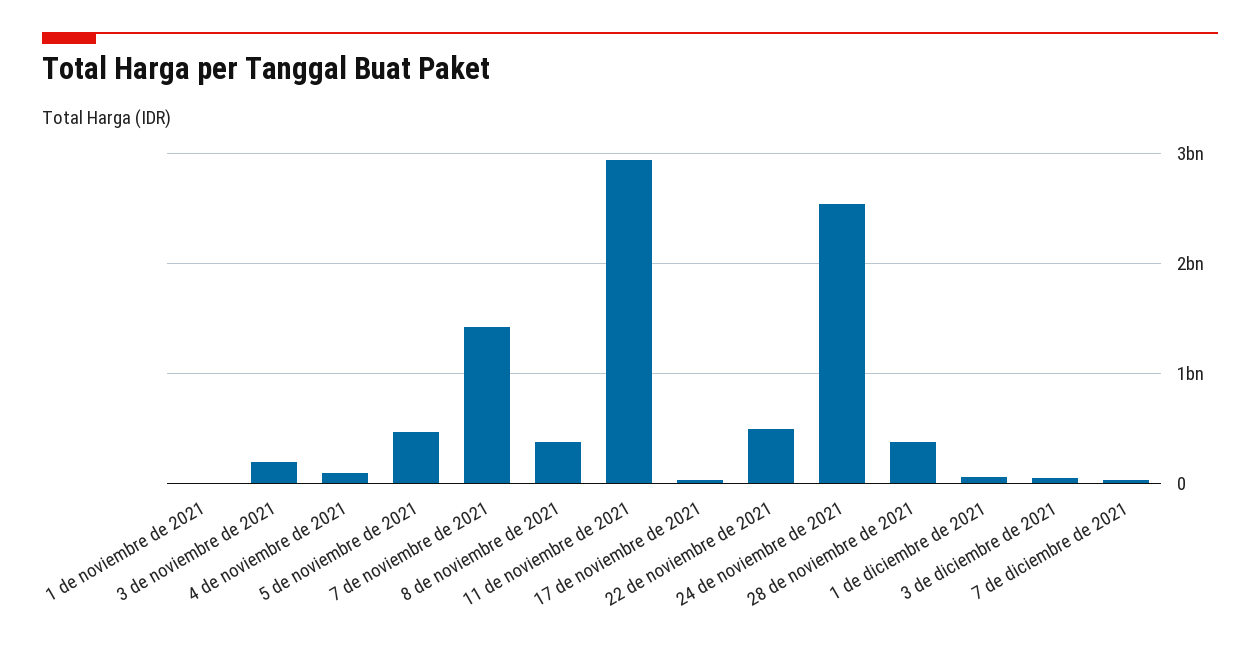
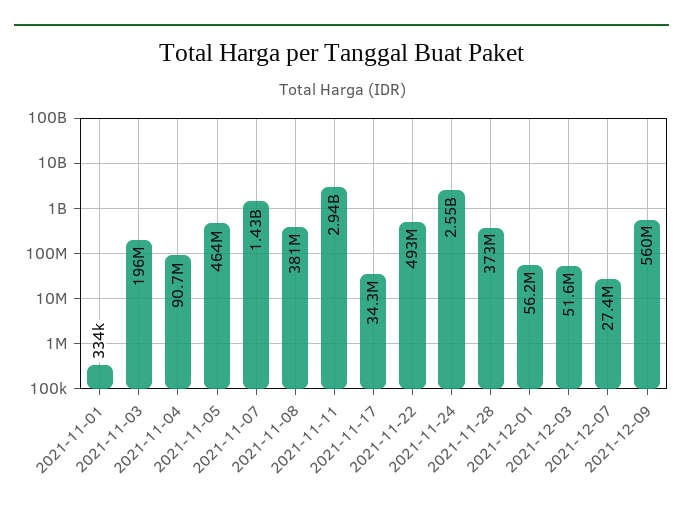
2021-12-09: none -> 560000000

